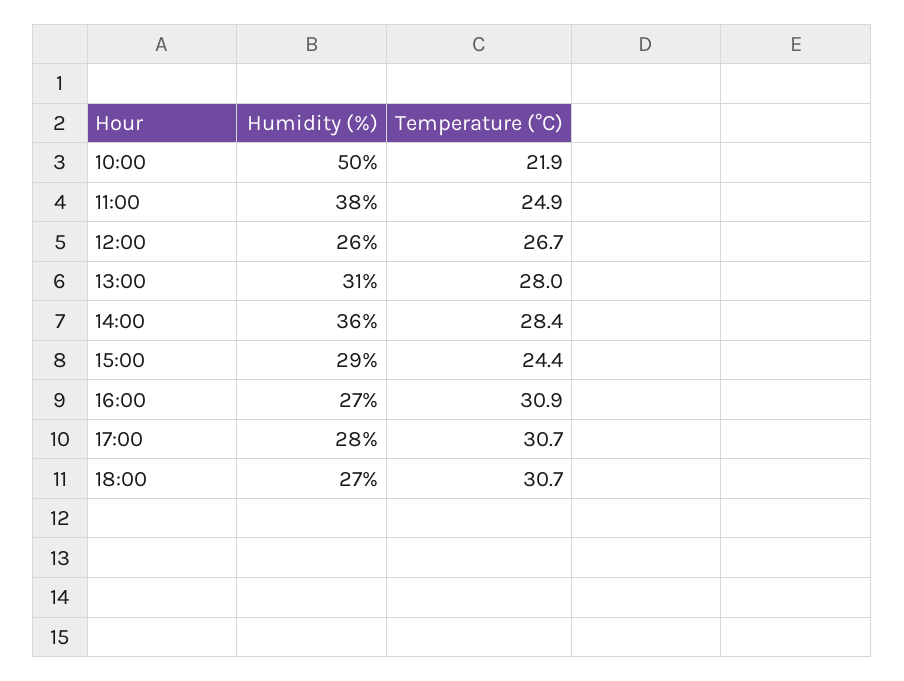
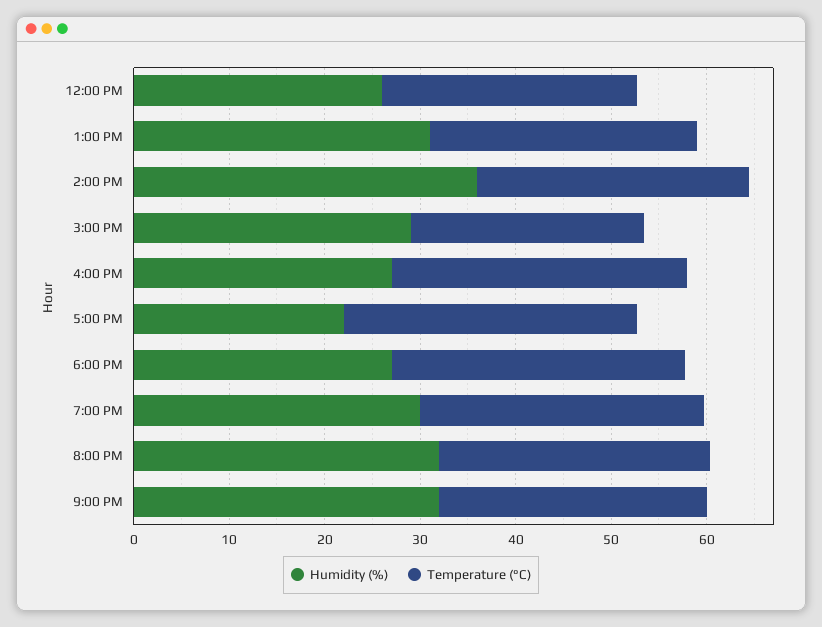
Humidity (%), 10:00: 50 -> none
Temperature (°C), 10:00: 21.9 -> none
Humidity (%), 11:00: 38 -> none
Temperature (°C), 11:00: 24.9 -> none
Humidity (%), 17:00: 28 -> 22
Humidity (%), 7:00 PM: none -> 30
Temperature (°C), 7:00 PM: none -> 30
Humidity (%), 8:00 PM: none -> 32
Temperature (°C), 8:00 PM: none -> 28
Humidity (%), 9:00 PM: none -> 32
Temperature (°C), 9:00 PM: none -> 28

